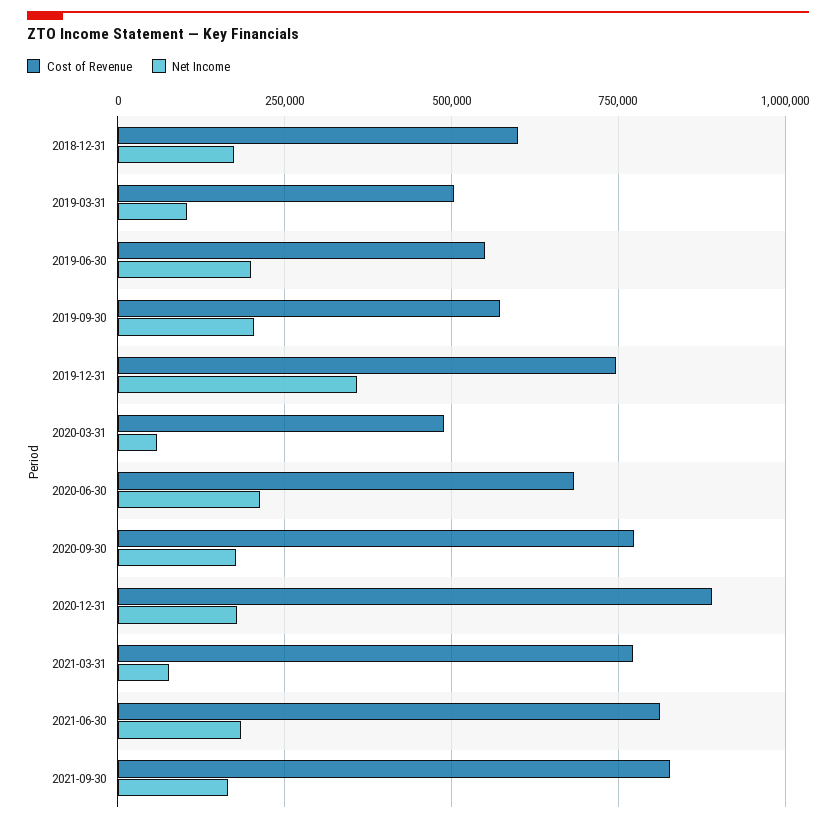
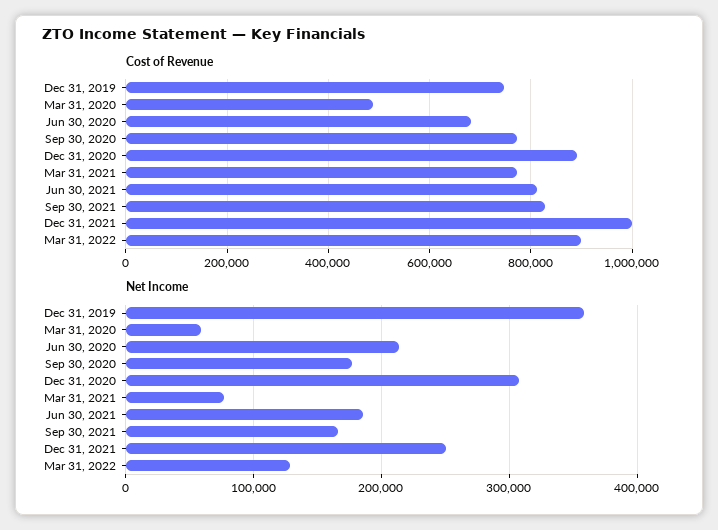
Cost of Revenue, 2018-12-31: 600000 -> none
Net Income, 2018-12-31: 175000 -> none
Cost of Revenue, 2019-03-31: 500000 -> none
Net Income, 2019-03-31: 100000 -> none
Cost of Revenue, 2019-06-30: 550000 -> none
Net Income, 2019-06-30: 200000 -> none
Cost of Revenue, 2019-09-30: 575000 -> none
Net Income, 2019-09-30: 200000 -> none
Net Income, 2020-12-31: 175000 -> 310000
Cost of Revenue, Dec 31, 2021: none -> 1000000
Cost of Revenue, Mar 31, 2022: none -> 900000
Net Income, Dec 31, 2021: none -> 250000
Net Income, Mar 31, 2022: none -> 130000

